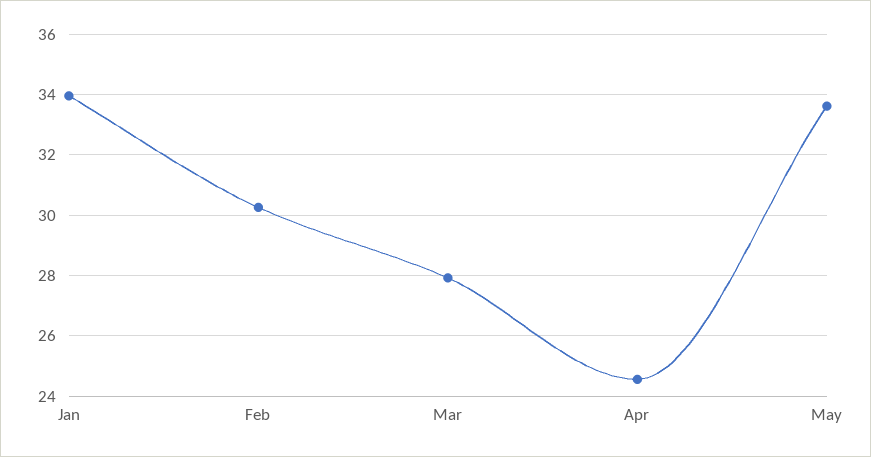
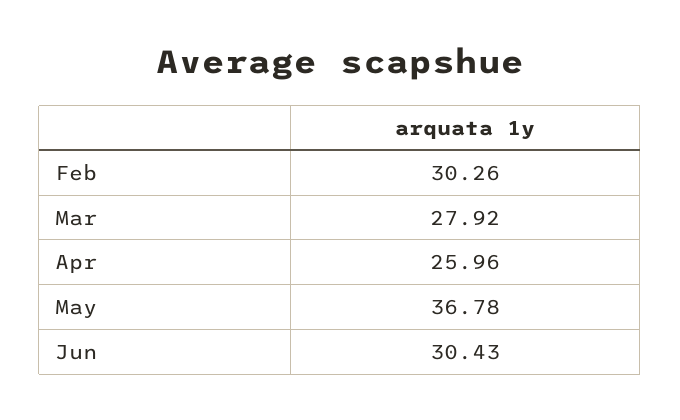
Jan: 34 -> none
Apr: 24.6 -> 25.96
May: 33.6 -> 36.78
Jun: none -> 30.43

